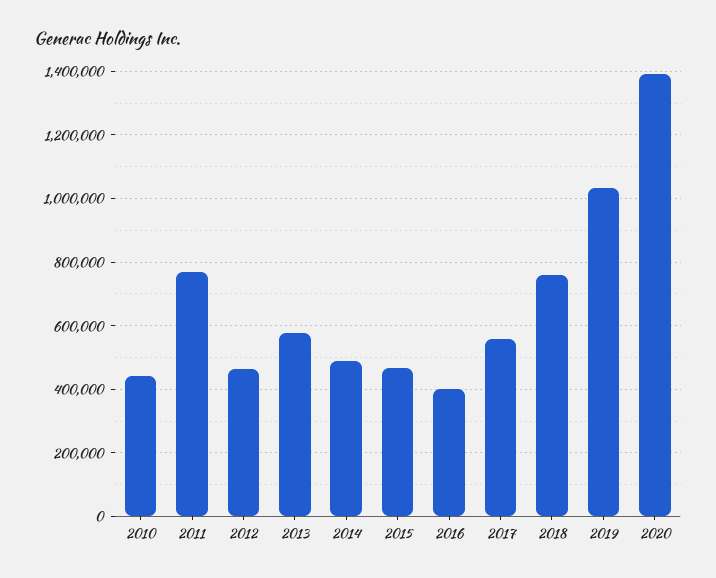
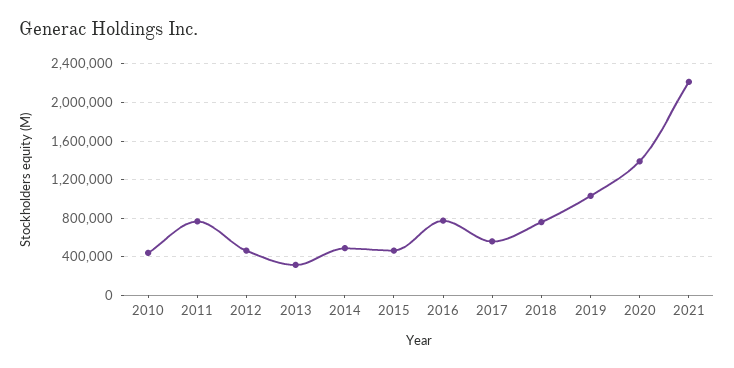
2013: 580000 -> 300000
2016: 400000 -> 800000
2021: none -> 2200000

